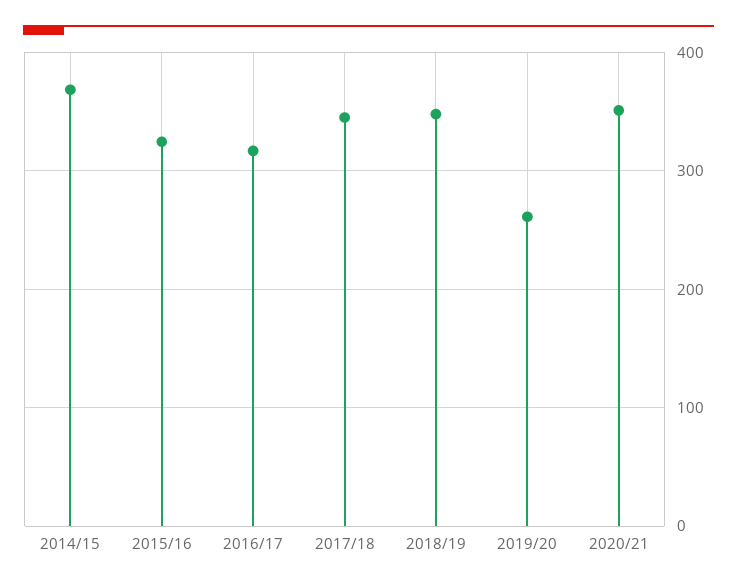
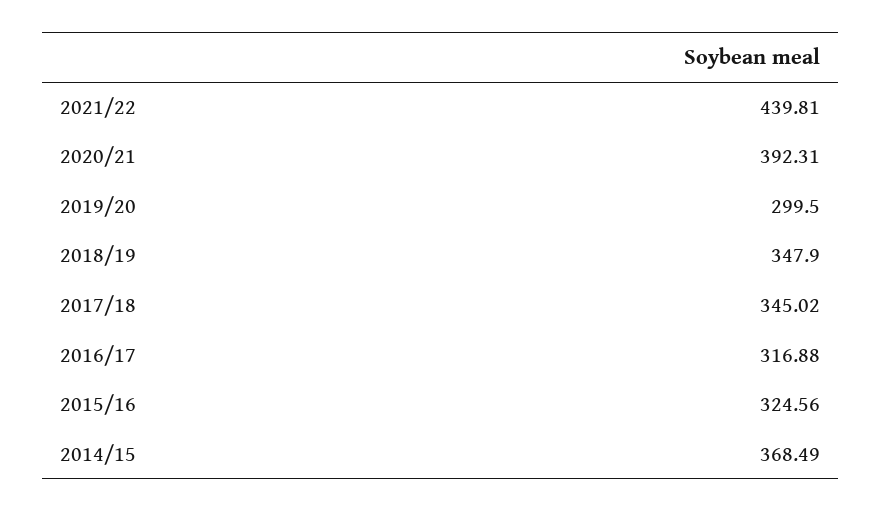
2019/20: 260 -> 299.5
2020/21: 350 -> 392.31
2021/22: none -> 439.81

